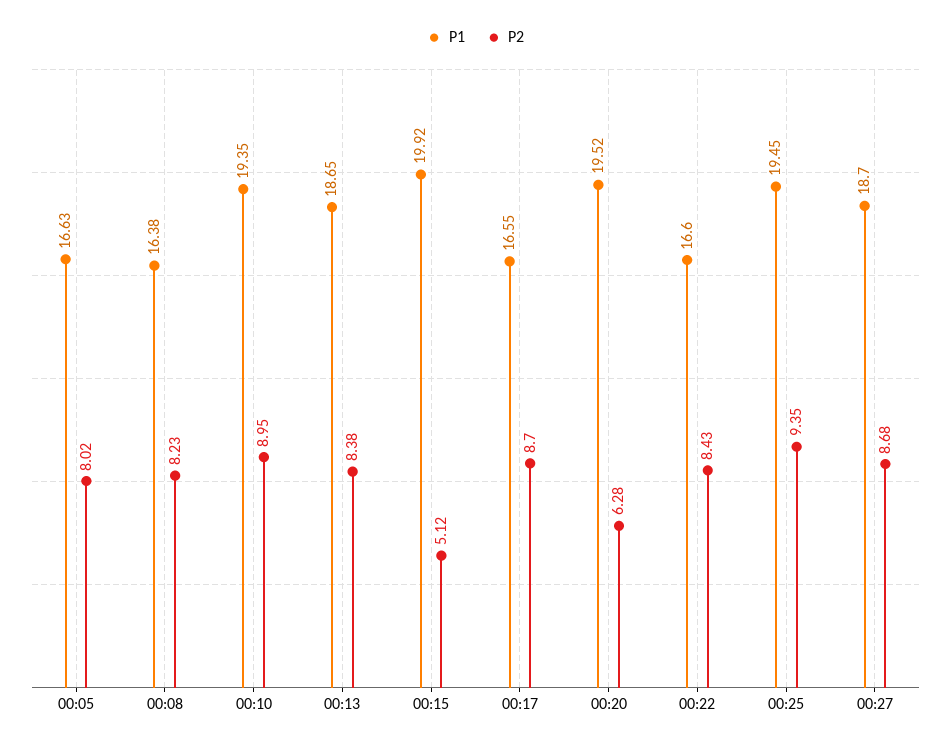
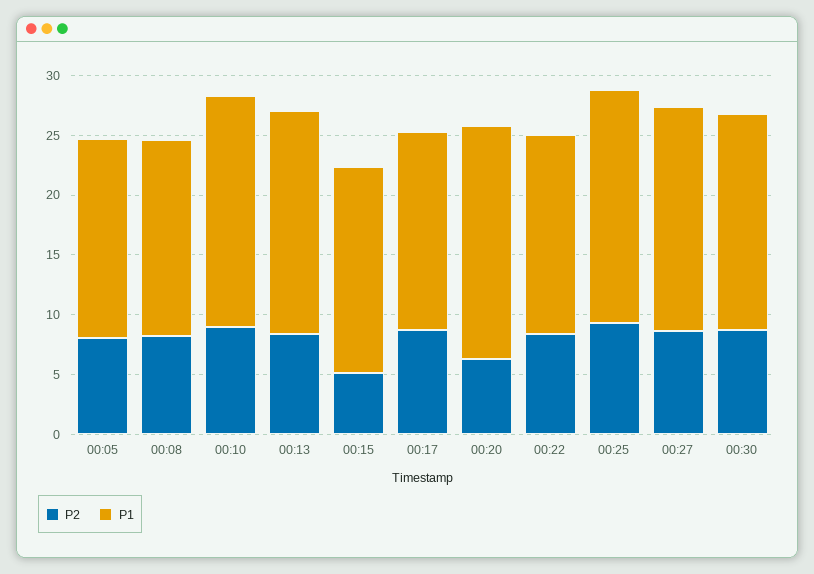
P1, 00:15: 19.92 -> 17
P2, 00:30: none -> 9
P1, 00:30: none -> 18

